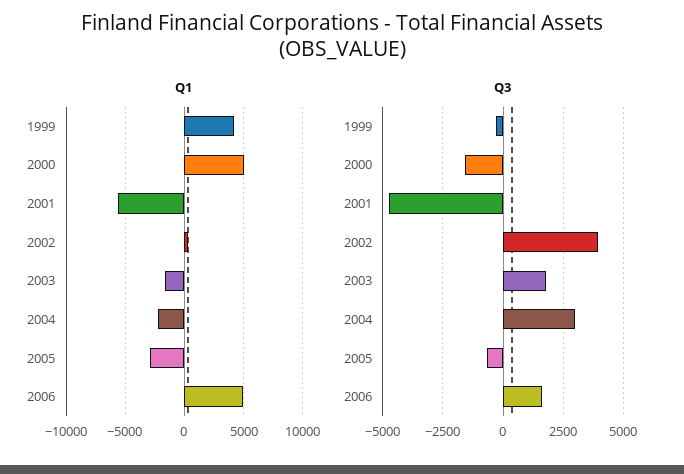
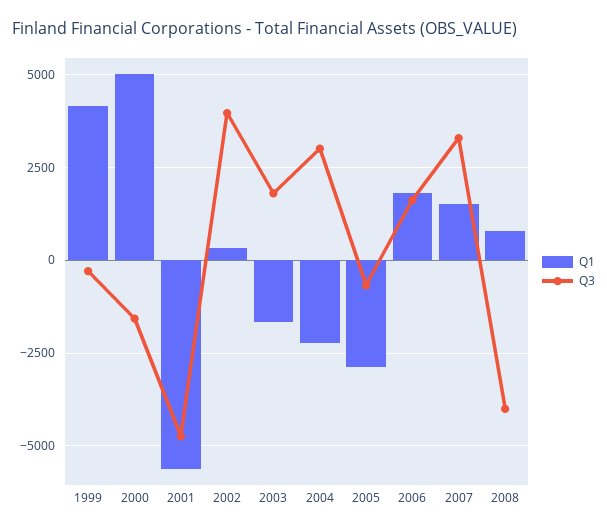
Q1, 2006: 5000 -> 1750
Q1, 2007: none -> 1500
Q3, 2007: none -> 3250
Q1, 2008: none -> 750
Q3, 2008: none -> -4000

